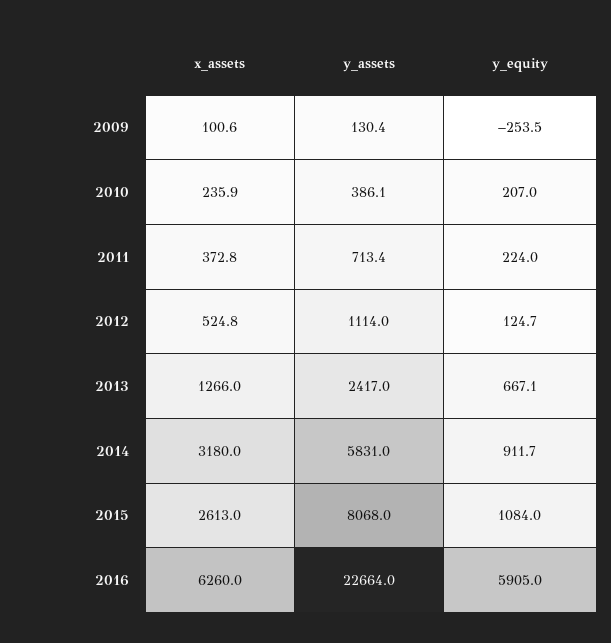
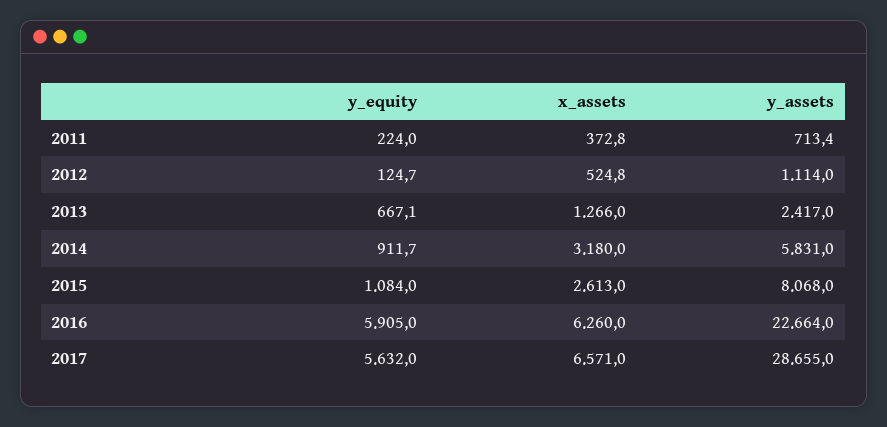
x_assets, 2009: 100.6 -> none
y_assets, 2009: 130.4 -> none
y_equity, 2009: -253.5 -> none
x_assets, 2010: 235.9 -> none
y_assets, 2010: 386.1 -> none
y_equity, 2010: 207 -> none
y_equity, 2017: none -> 5632
x_assets, 2017: none -> 6571
y_assets, 2017: none -> 28655

